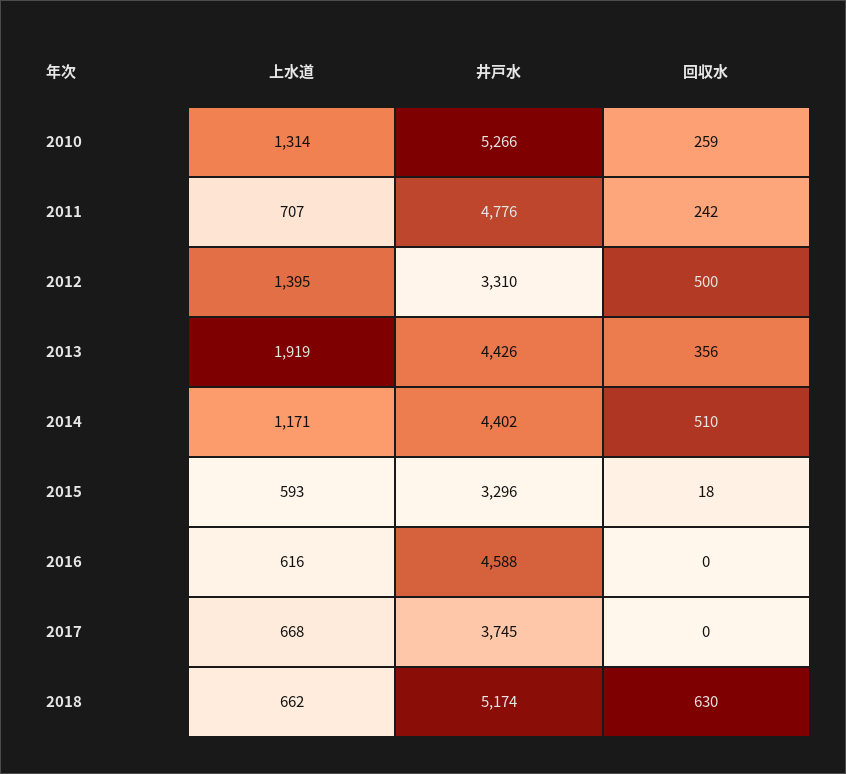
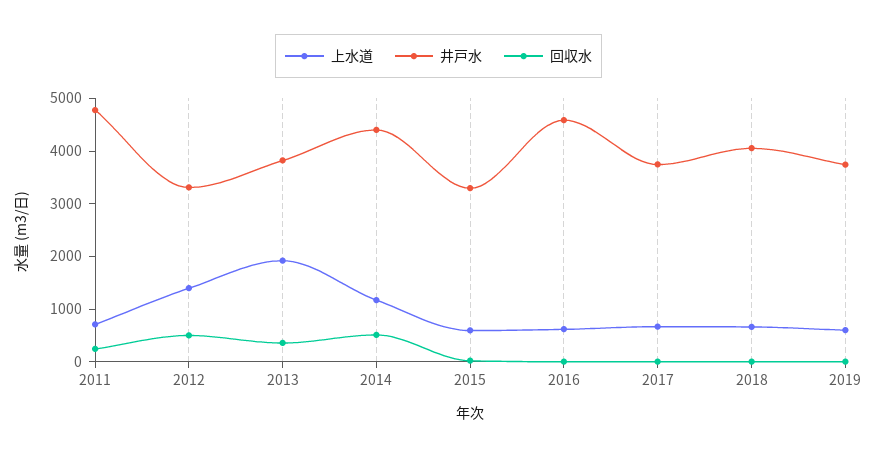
上水道, 2010: 1314 -> none
井戸水, 2010: 5266 -> none
回収水, 2010: 259 -> none
井戸水, 2013: 4426 -> 3800
井戸水, 2018: 5174 -> 4000
回収水, 2018: 630 -> 0
上水道, 2019: none -> 600
井戸水, 2019: none -> 3800
回収水, 2019: none -> 0

